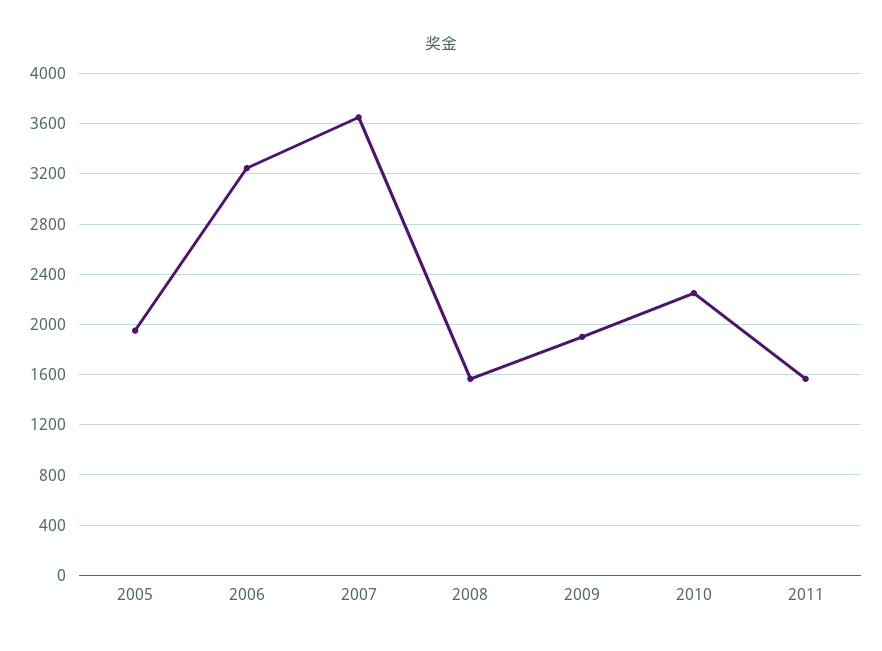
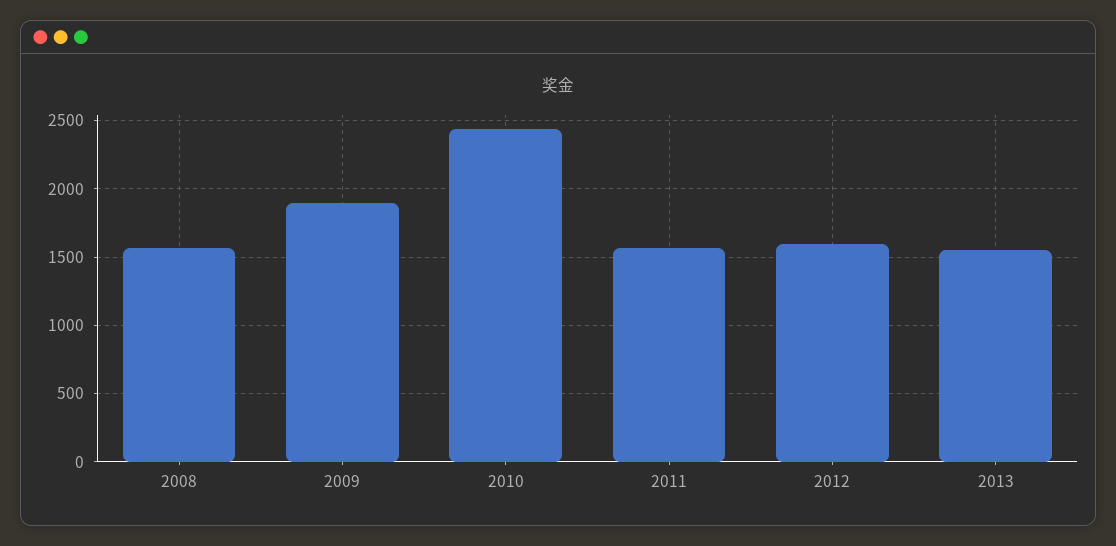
2005: 1950 -> none
2006: 3250 -> none
2007: 3650 -> none
2010: 2250 -> 2450
2012: none -> 1600
2013: none -> 1550

